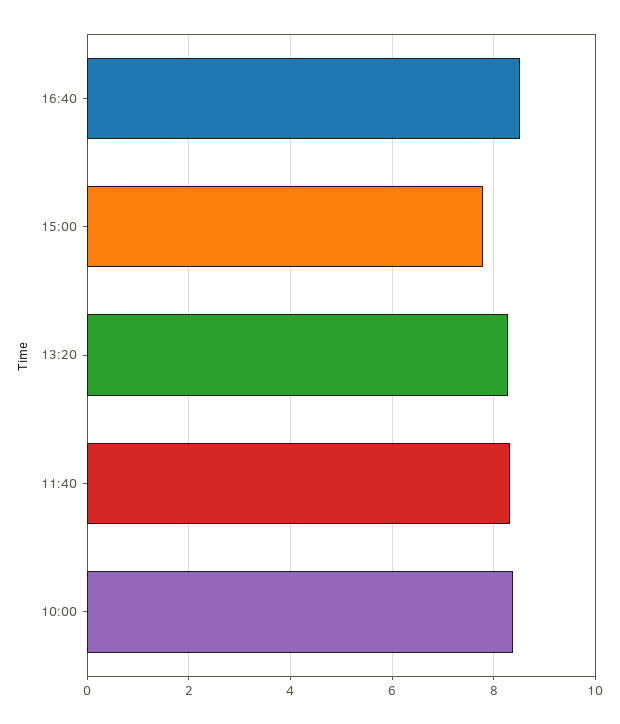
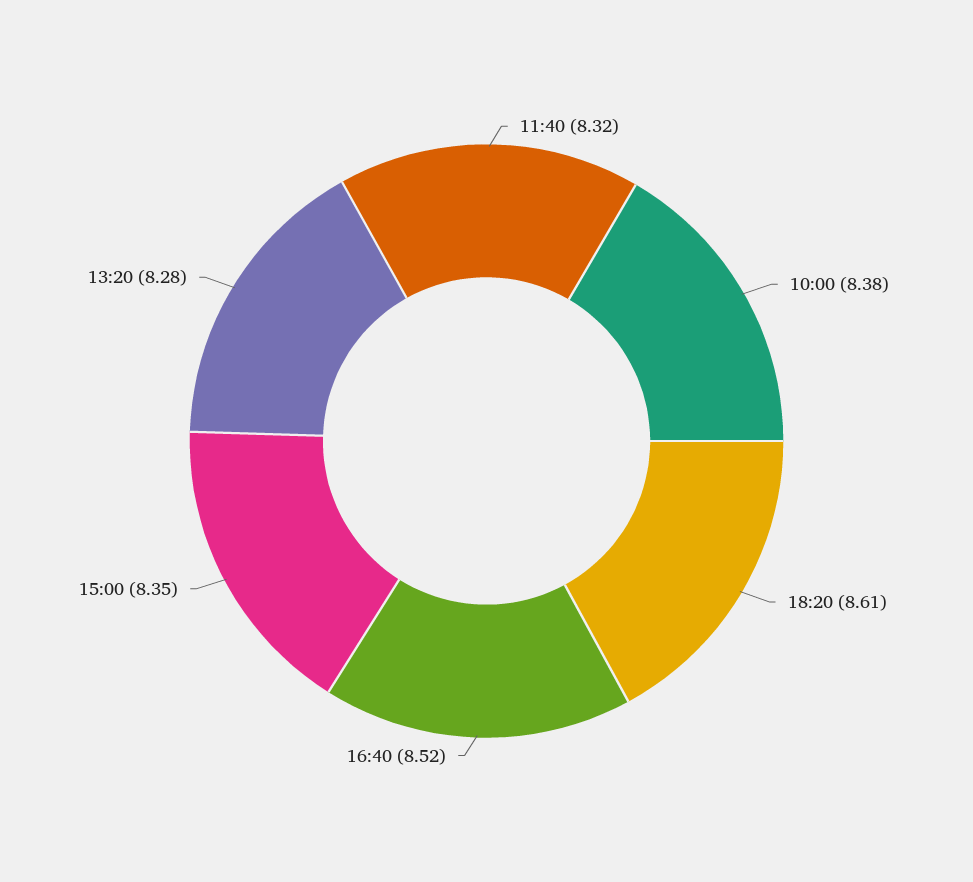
15:00: 7.8 -> 8.35
18:20: none -> 8.61

